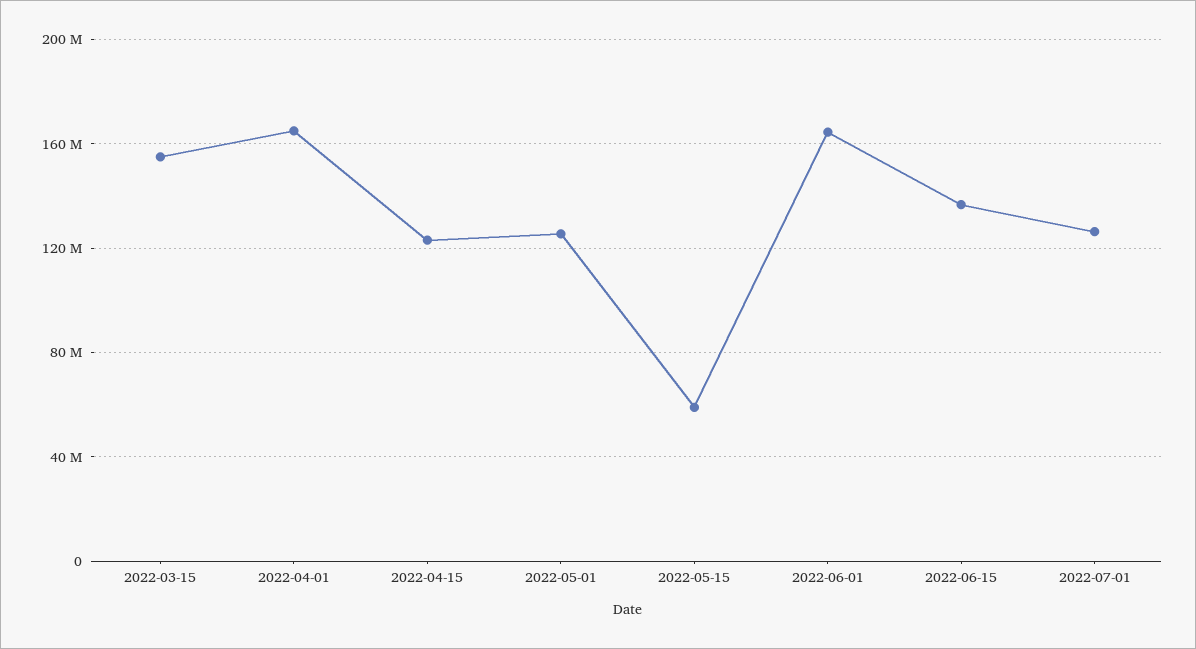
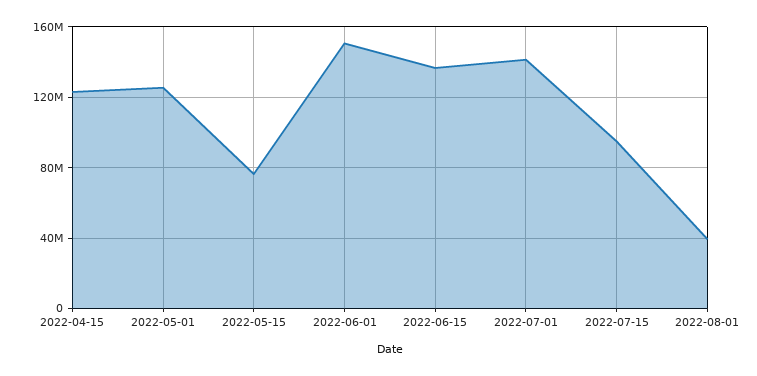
2022-03-15: 155000000 -> none
2022-04-01: 165000000 -> none
2022-05-15: 60000000 -> 75000000
2022-06-01: 165000000 -> 150000000
2022-07-01: 125000000 -> 140000000
2022-07-15: none -> 95000000
2022-08-01: none -> 40000000

